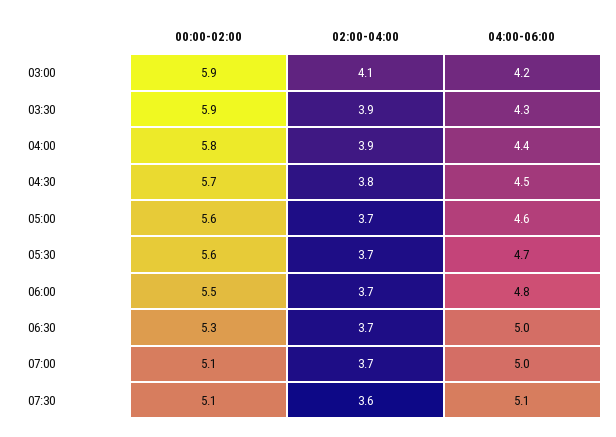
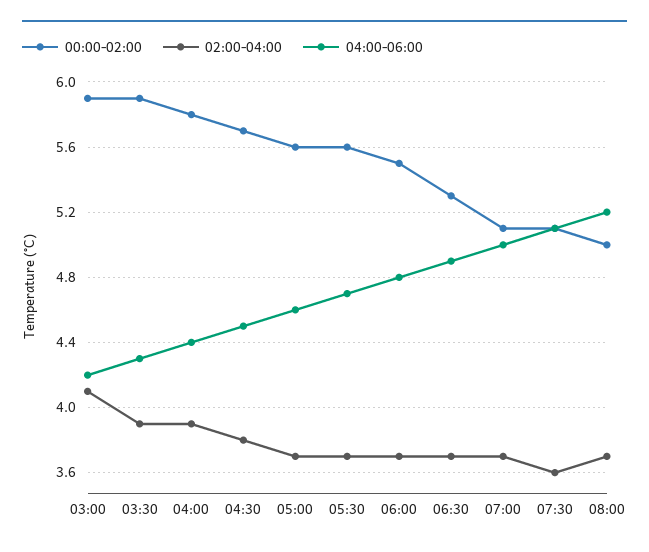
04:00-06:00, 06:30: 5 -> 4.9
00:00-02:00, 08:00: none -> 5
02:00-04:00, 08:00: none -> 3.7
04:00-06:00, 08:00: none -> 5.2

